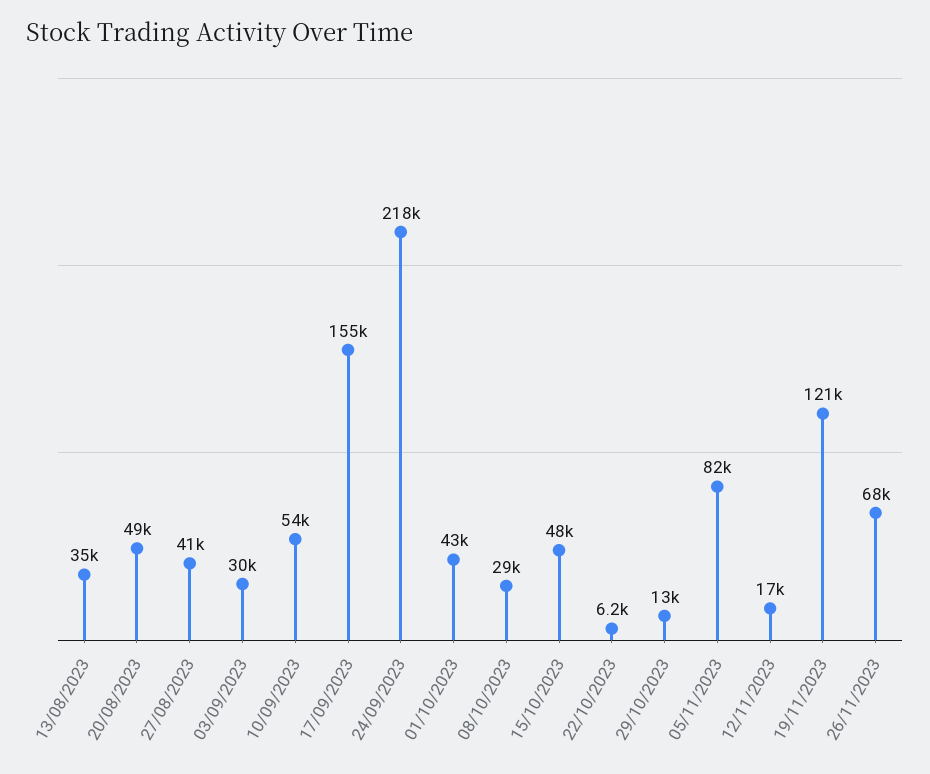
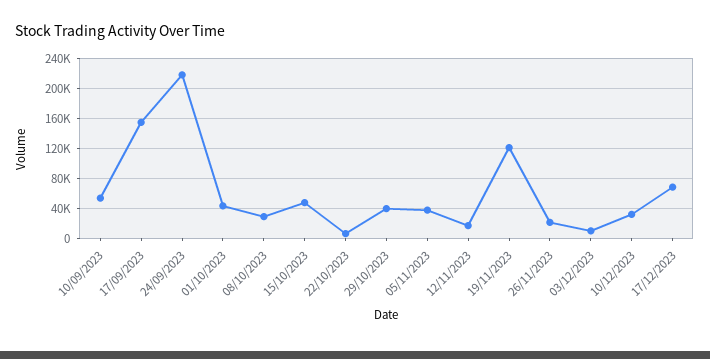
13/08/2023: 35000 -> none
20/08/2023: 49000 -> none
27/08/2023: 41000 -> none
03/09/2023: 30000 -> none
29/10/2023: 13000 -> 40000
05/11/2023: 82000 -> 40000
26/11/2023: 68000 -> 20000
03/12/2023: none -> 10000
10/12/2023: none -> 30000
17/12/2023: none -> 70000

